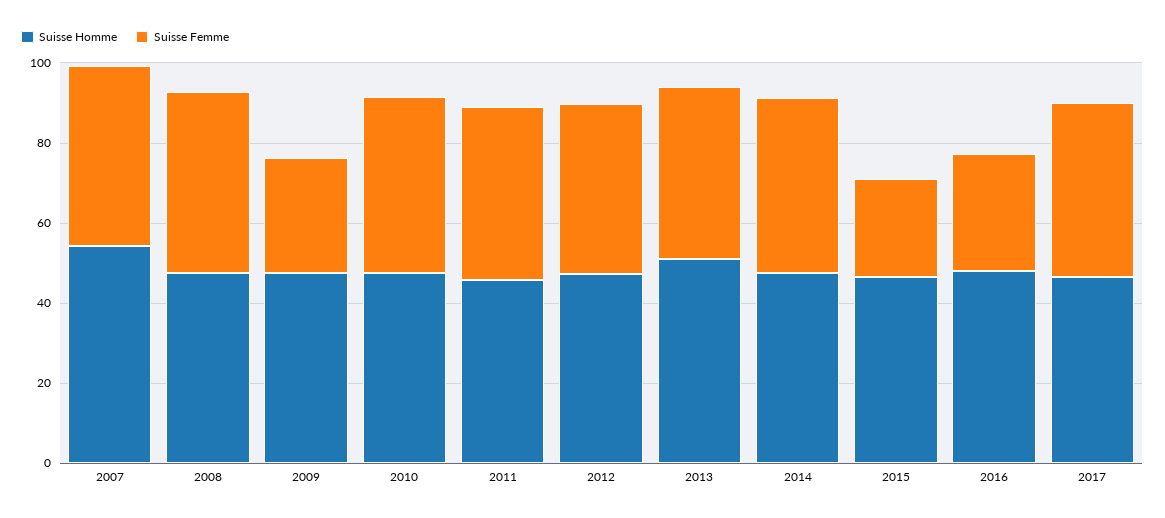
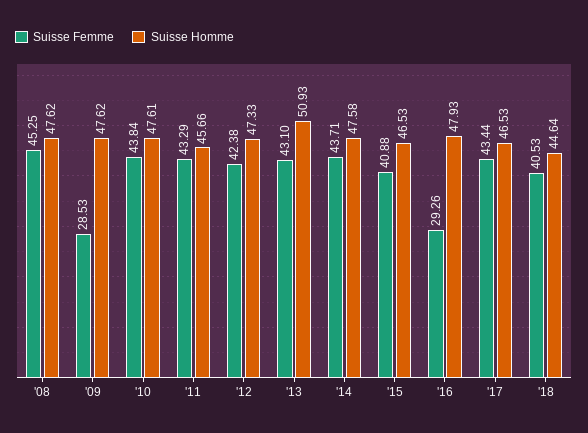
Suisse Homme, 2007: 55 -> none
Suisse Femme, 2007: 45 -> none
Suisse Femme, 2015: 25 -> 40.88
Suisse Femme, '18: none -> 40.53
Suisse Homme, '18: none -> 44.64

